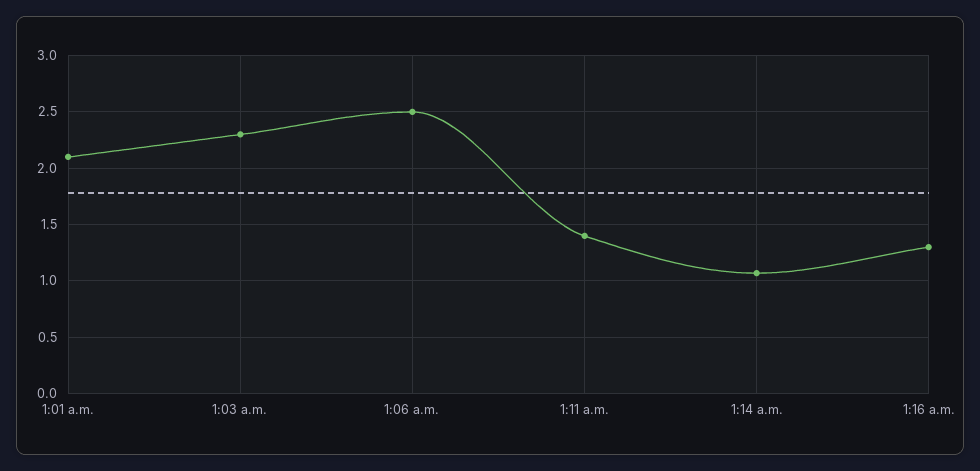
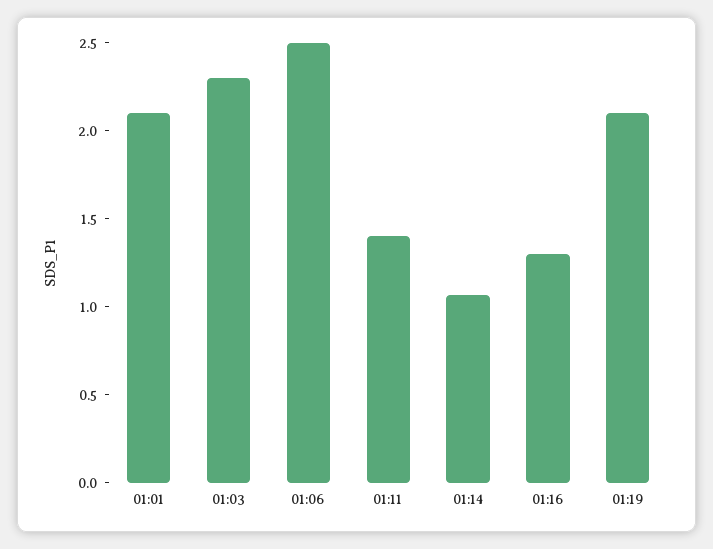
01:19: none -> 2.1

